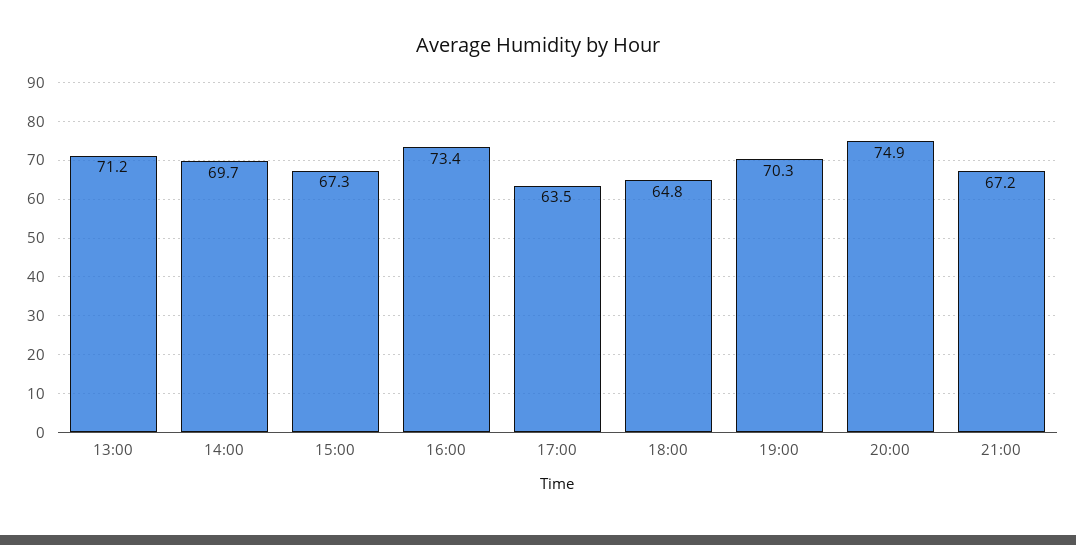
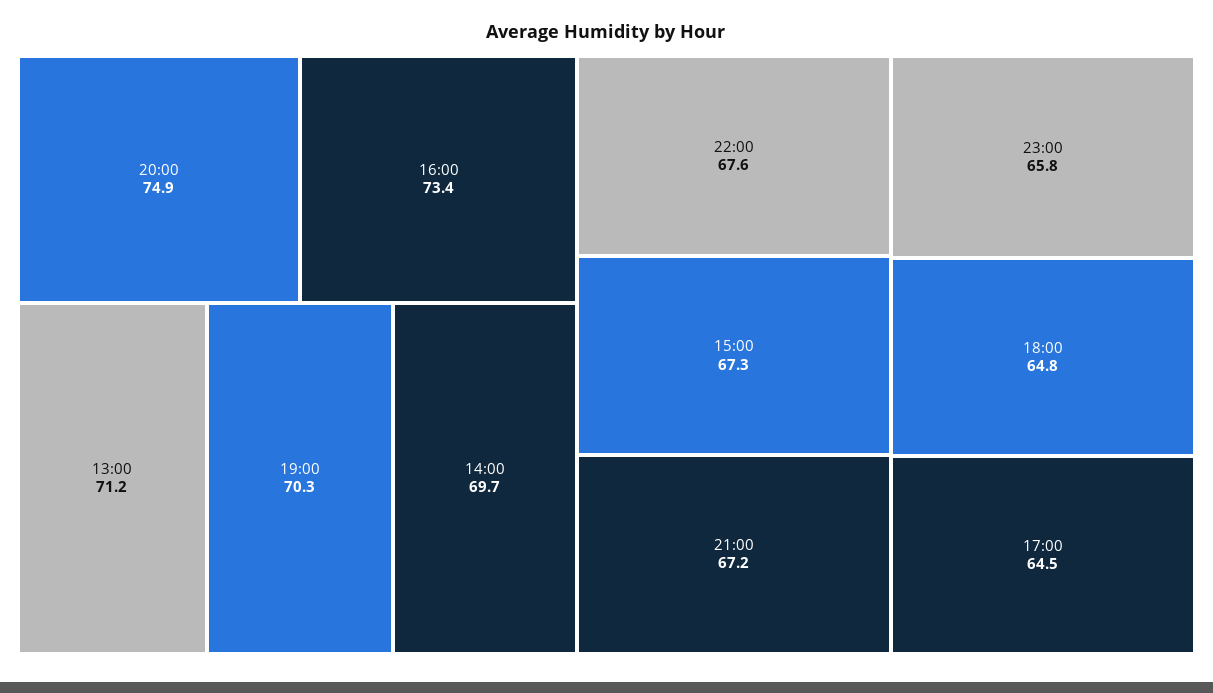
17:00: 63.5 -> 64.5
22:00: none -> 67.6
23:00: none -> 65.8

